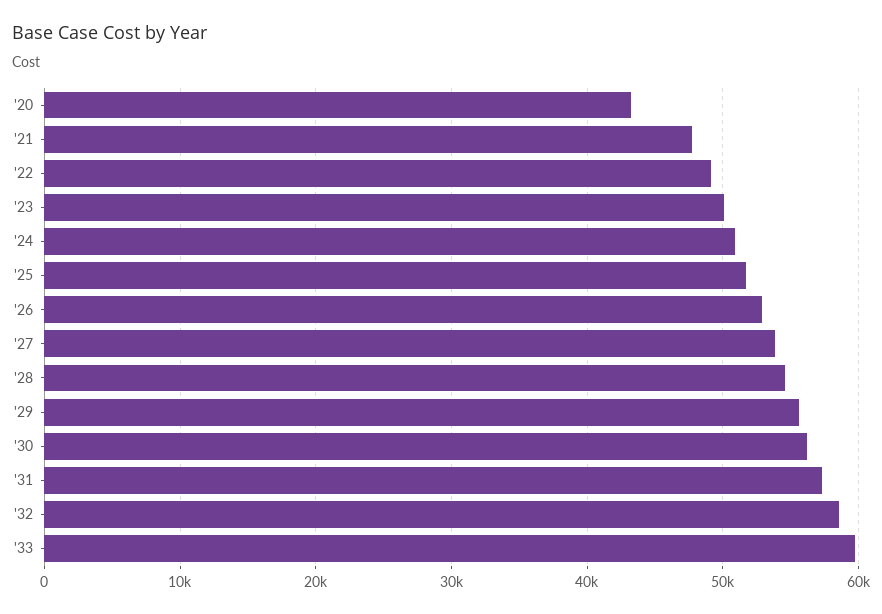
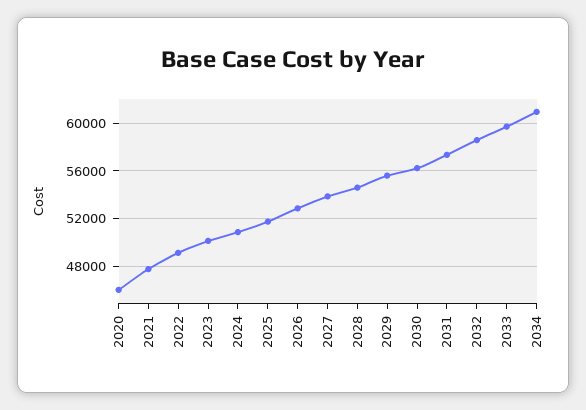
'20: 43000 -> 46000
2034: none -> 61000

